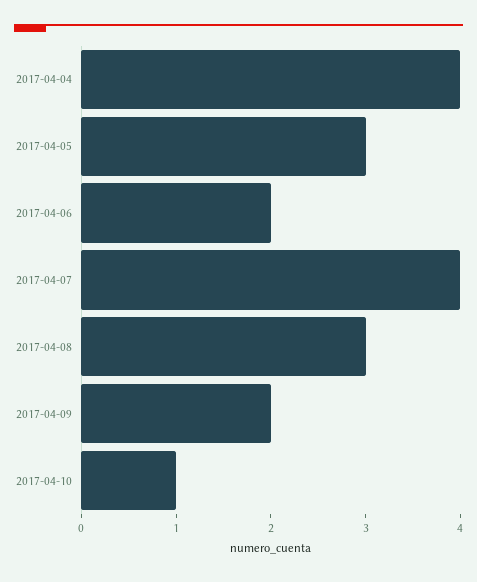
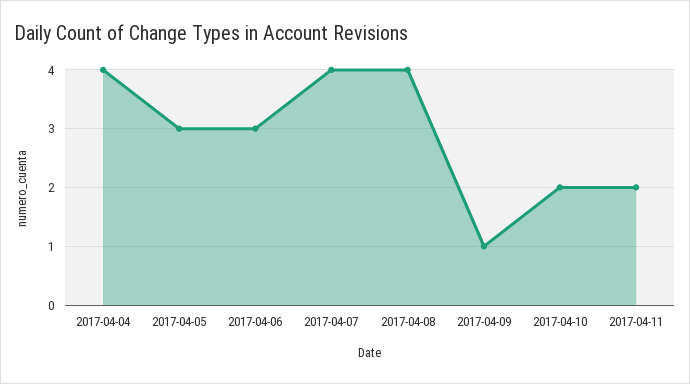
2017-04-06: 2 -> 3
2017-04-08: 3 -> 4
2017-04-09: 2 -> 1
2017-04-10: 1 -> 2
2017-04-11: none -> 2

